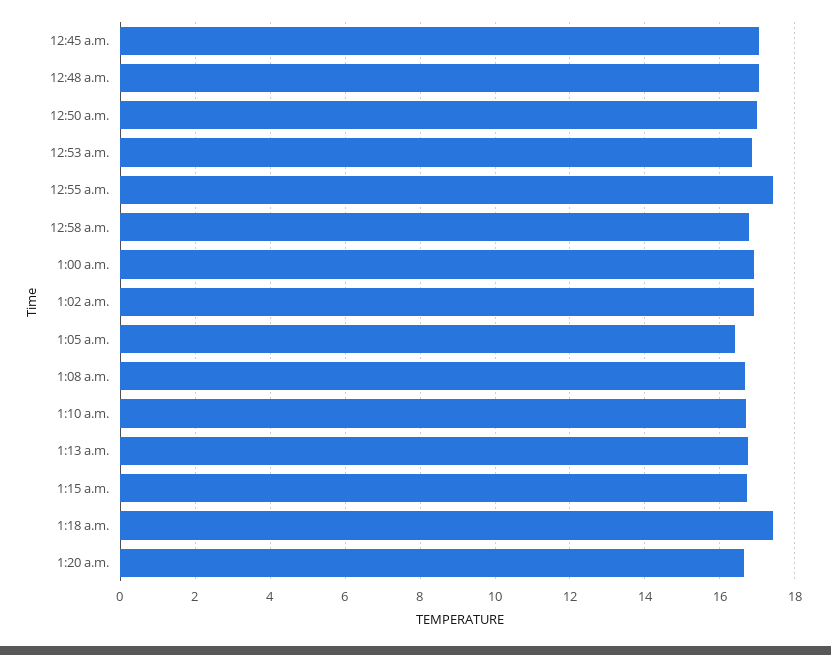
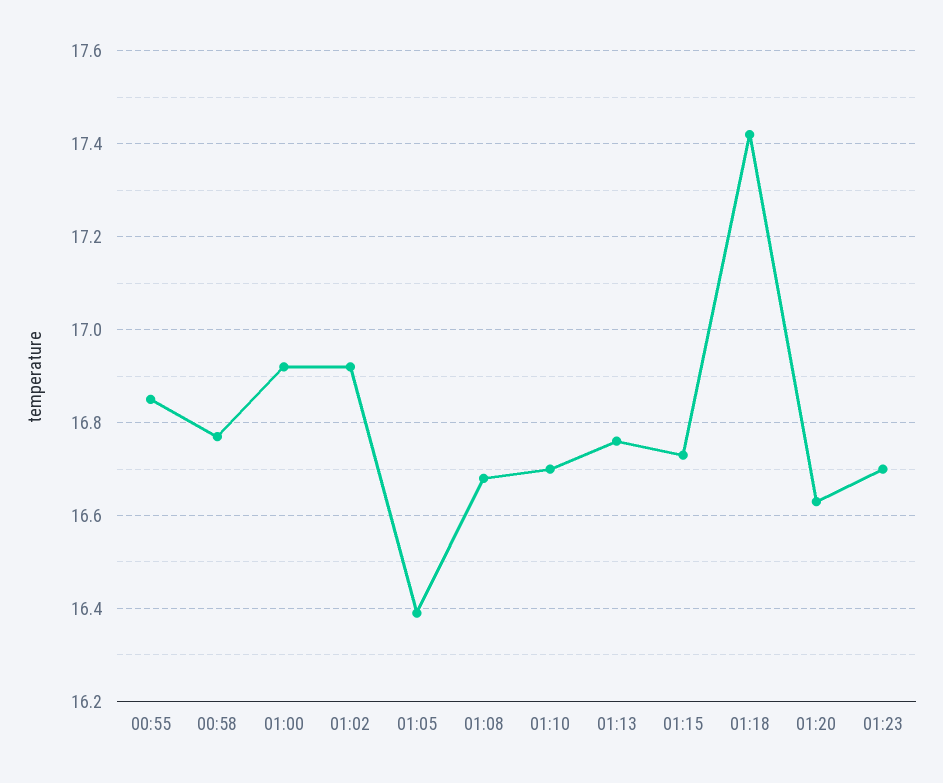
12:45 a.m.: 17 -> none
12:48 a.m.: 17 -> none
12:50 a.m.: 17 -> none
12:53 a.m.: 16.8 -> none
12:55 a.m.: 17.4 -> 16.85
01:23: none -> 16.7

